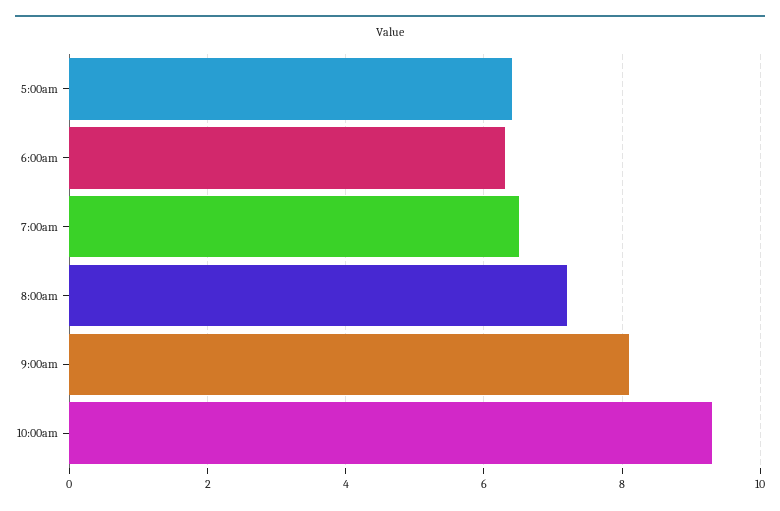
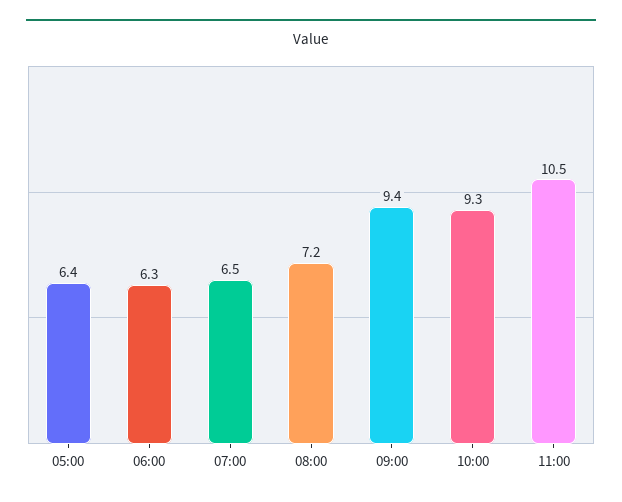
9:00am: 8 -> 9.4
11:00: none -> 10.5

